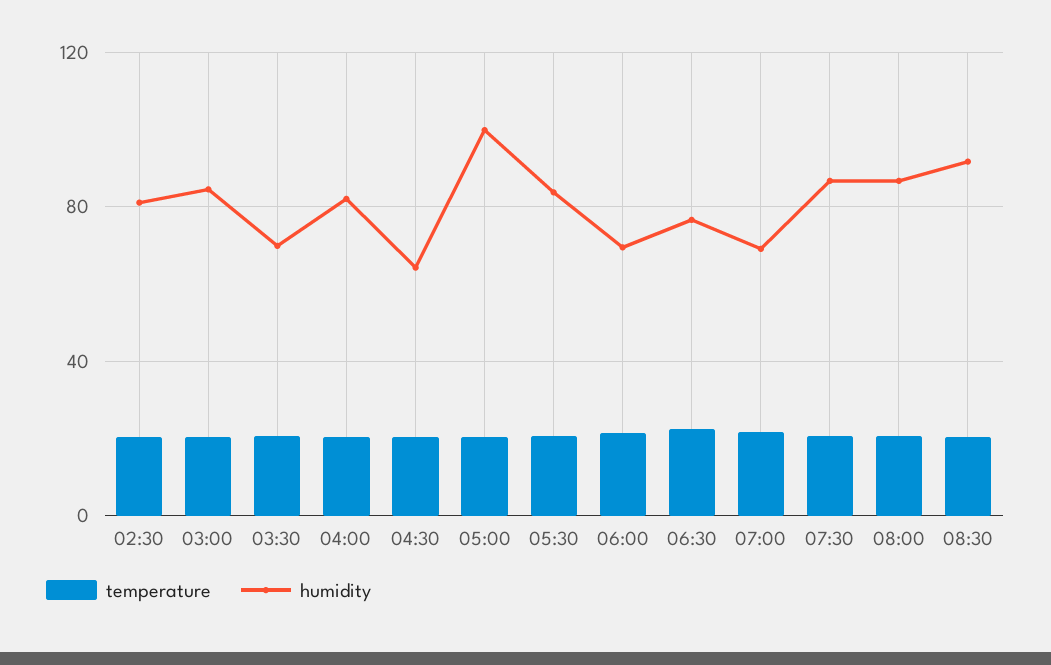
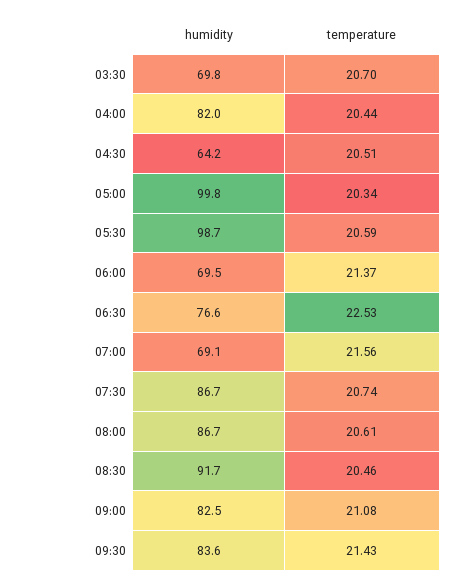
temperature, 02:30: 20 -> none
humidity, 02:30: 80 -> none
temperature, 03:00: 20 -> none
humidity, 03:00: 85 -> none
humidity, 05:30: 85 -> 98.7
humidity, 09:00: none -> 82.5
temperature, 09:00: none -> 21.08
humidity, 09:30: none -> 83.6
temperature, 09:30: none -> 21.43

